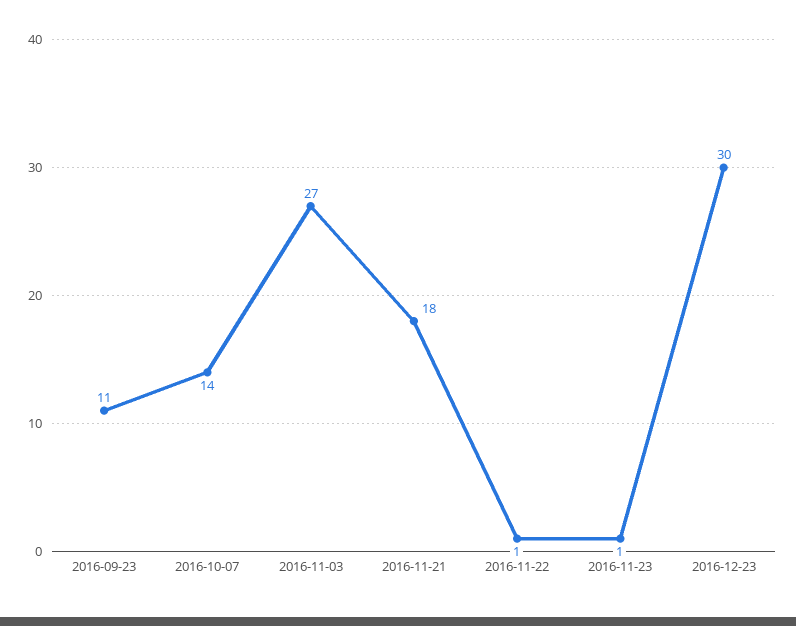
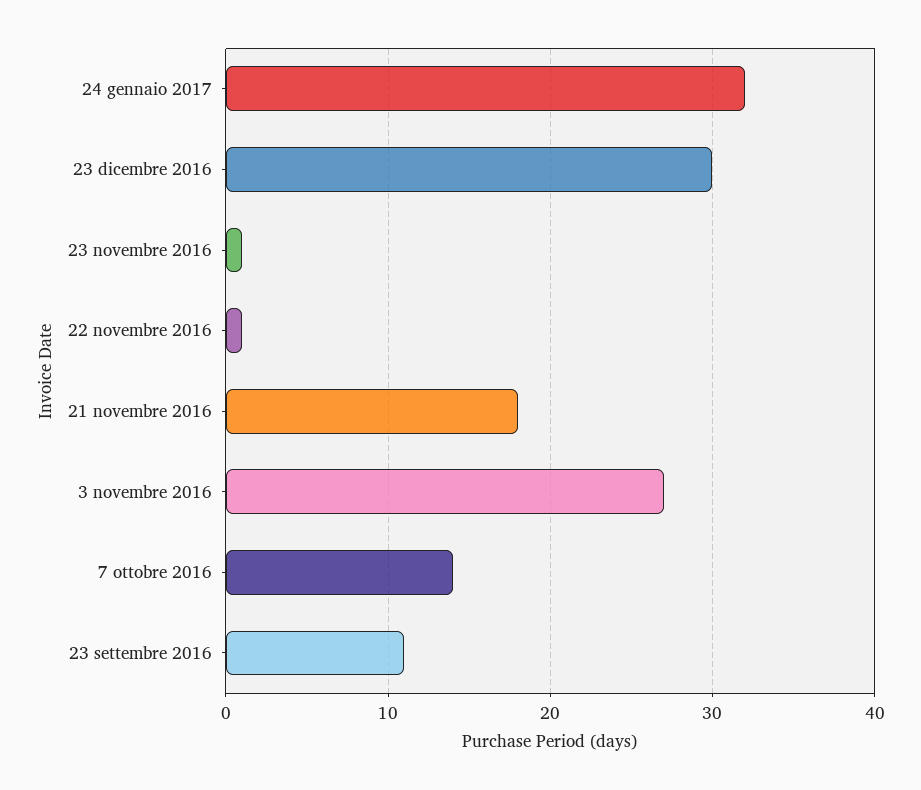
24 gennaio 2017: none -> 32

